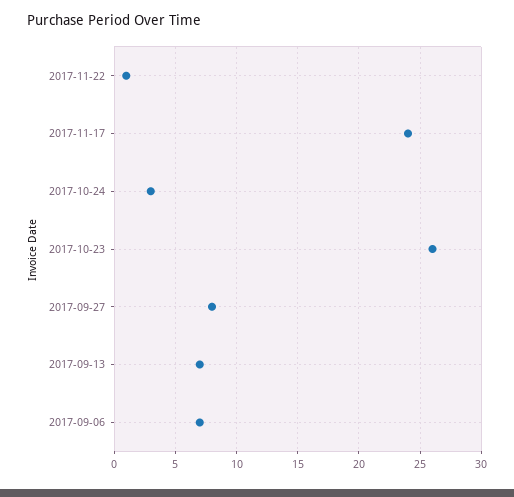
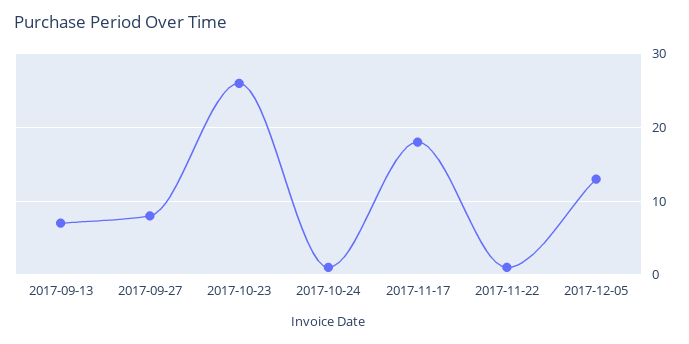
2017-11-17: 24 -> 18
2017-10-24: 3 -> 1
2017-09-06: 7 -> none
2017-12-05: none -> 13

